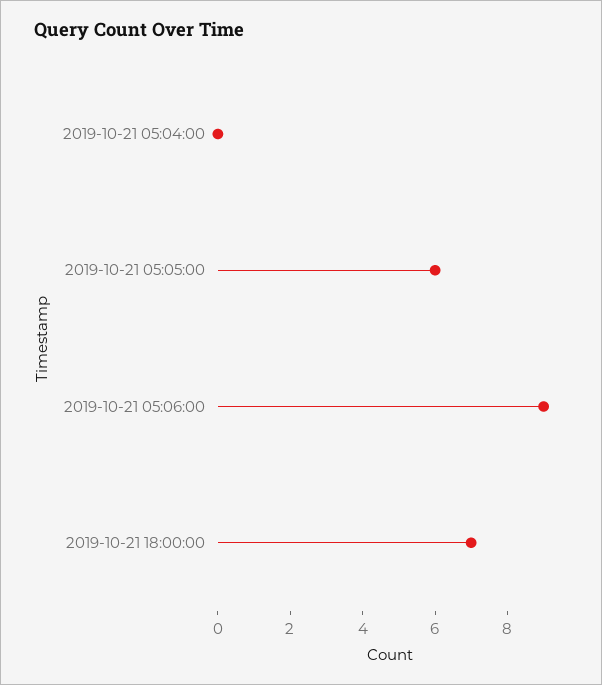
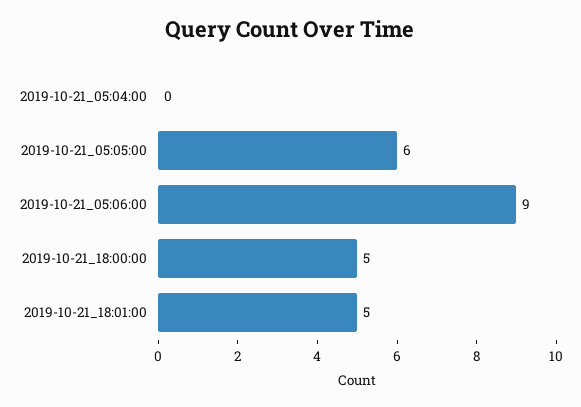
2019-10-21 18:00:00: 7 -> 5
2019-10-21_18:01:00: none -> 5

